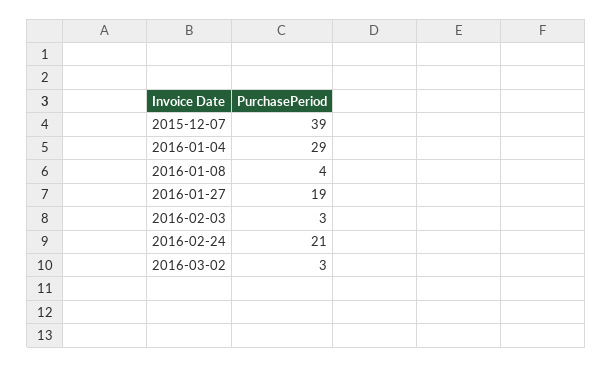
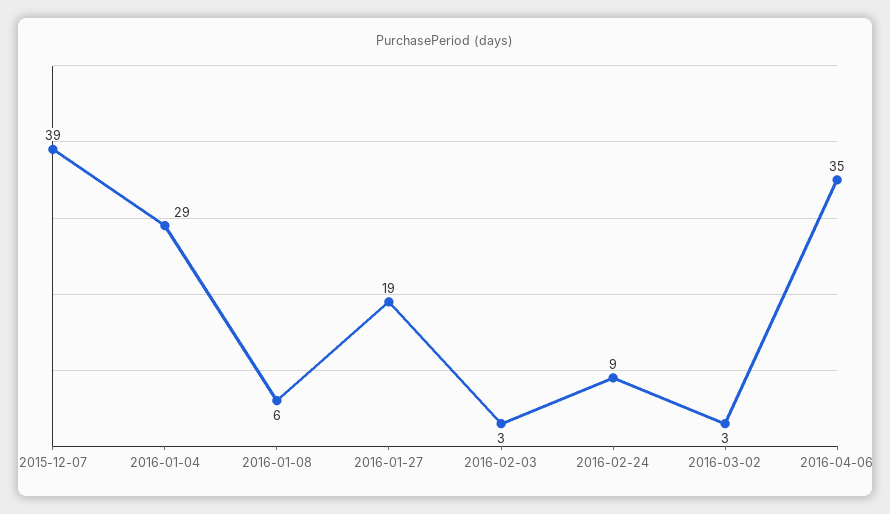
2016-01-08: 4 -> 6
2016-02-24: 21 -> 9
2016-04-06: none -> 35

